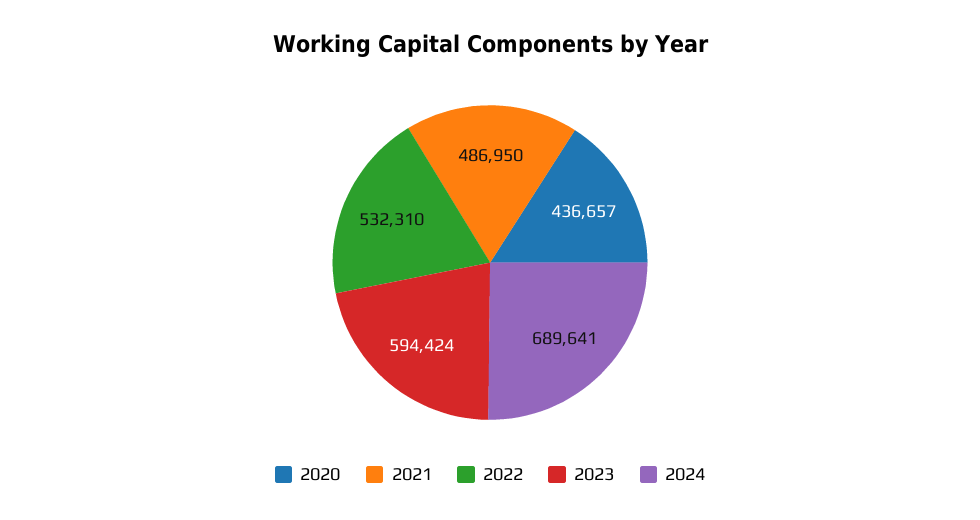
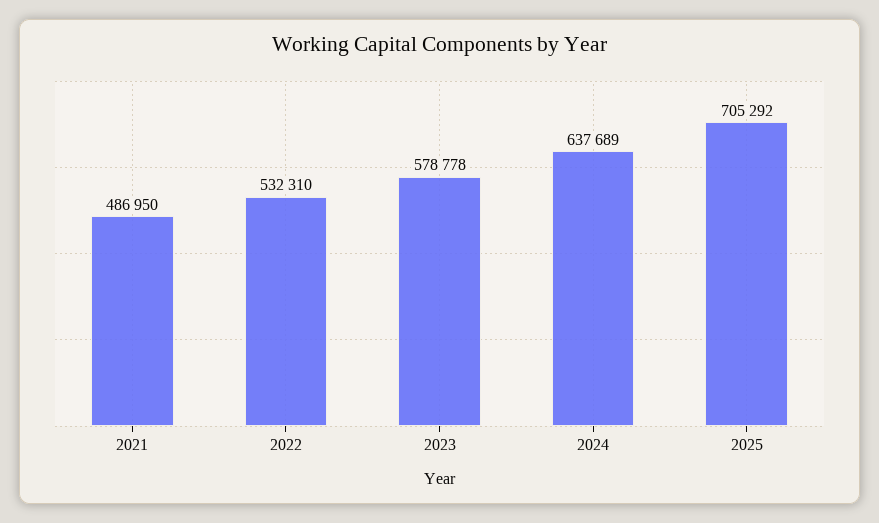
2020: 436657 -> none
2023: 594424 -> 578778
2024: 689641 -> 637689
2025: none -> 705292

